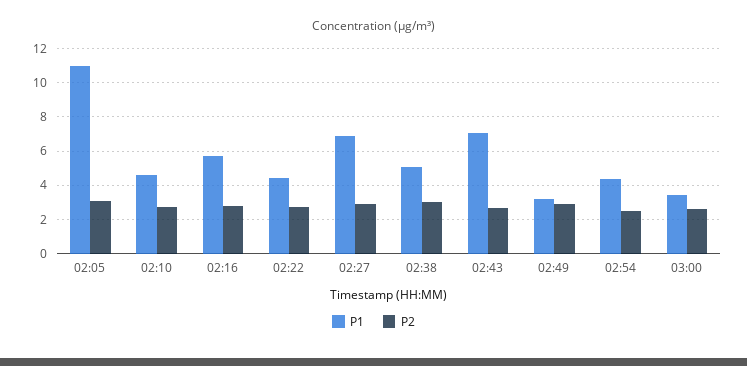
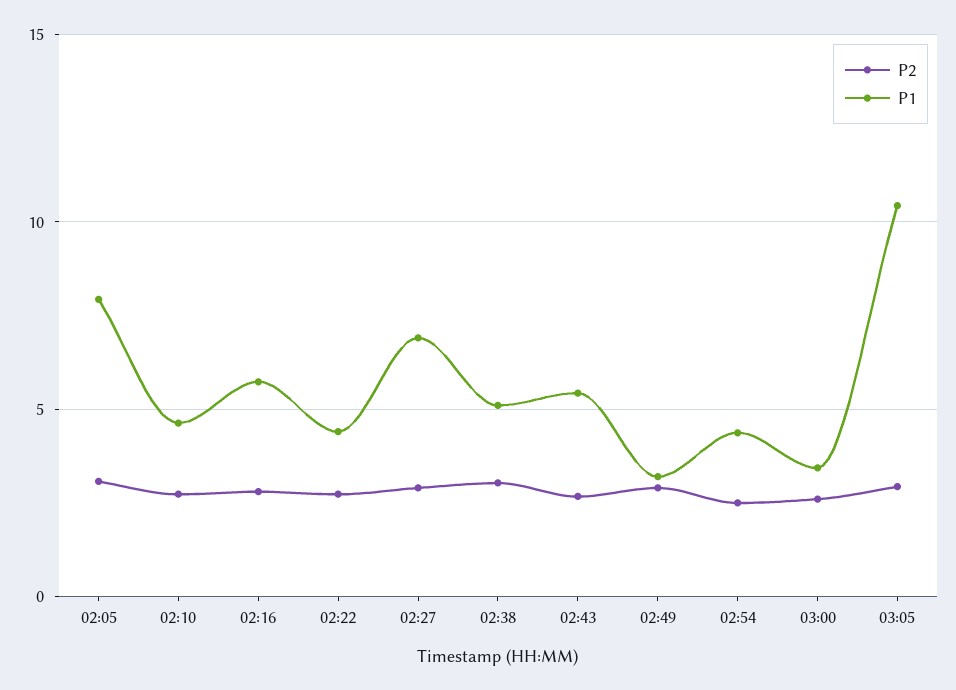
P1, 02:05: 11 -> 8
P1, 02:43: 7 -> 5.5
P2, 03:05: none -> 3
P1, 03:05: none -> 10.5

